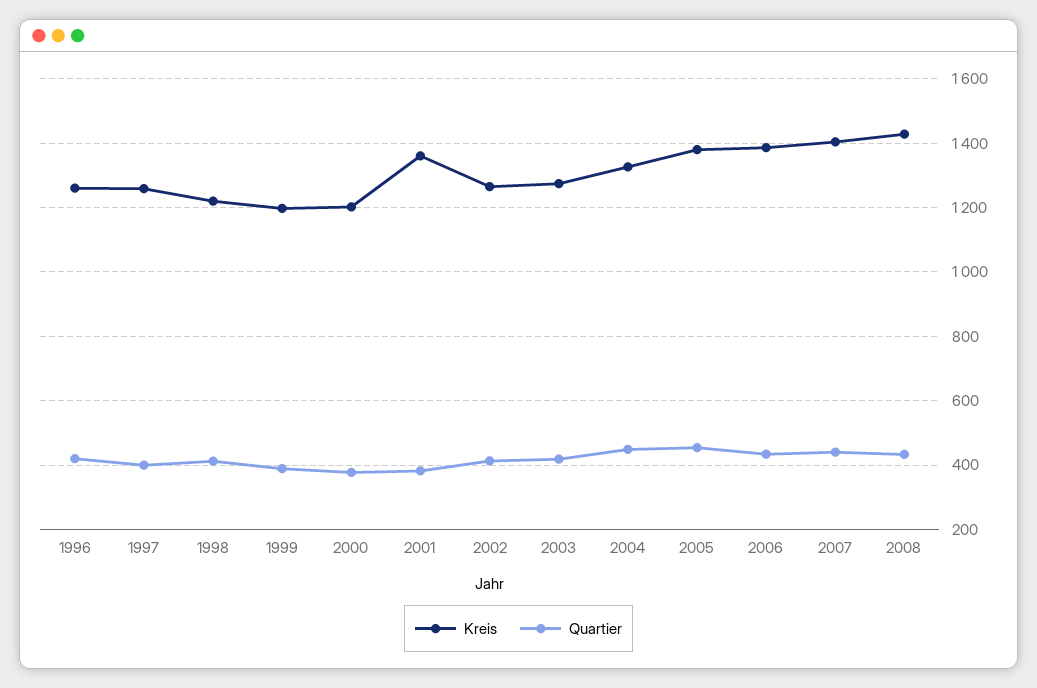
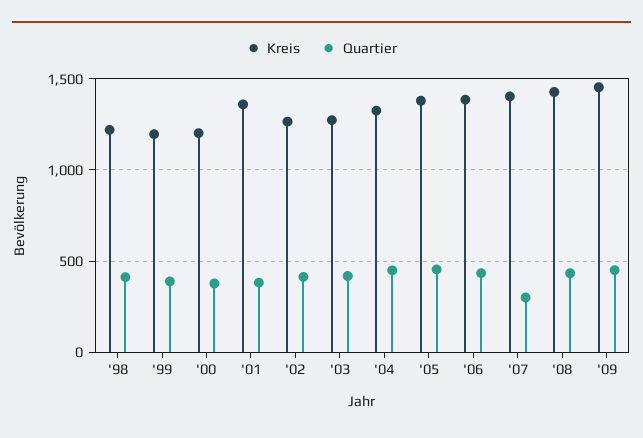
Kreis, 1996: 1260 -> none
Quartier, 1996: 420 -> none
Kreis, 1997: 1260 -> none
Quartier, 1997: 400 -> none
Quartier, 2007: 440 -> 300
Kreis, '09: none -> 1450
Quartier, '09: none -> 450

